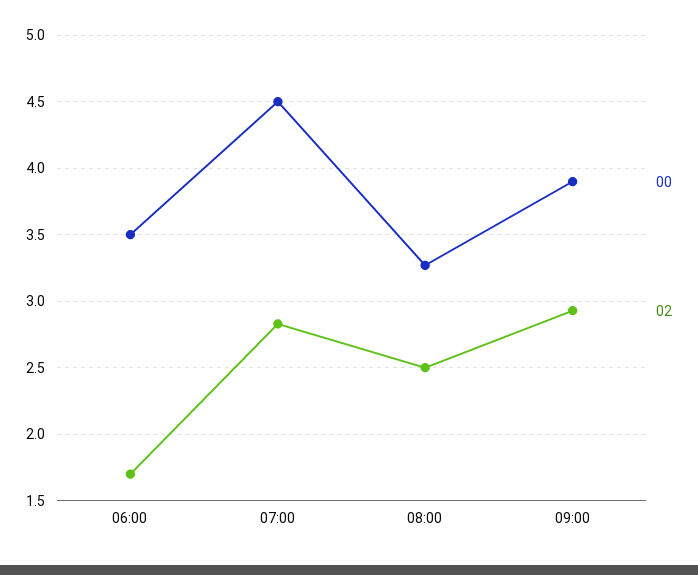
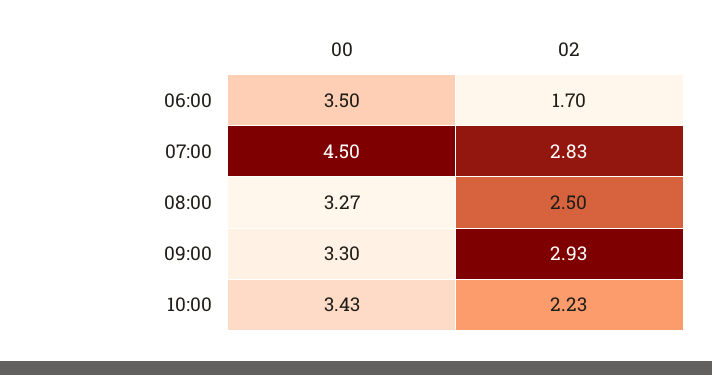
00, 09:00: 3.9 -> 3.3
00, 10:00: none -> 3.43
02, 10:00: none -> 2.23

